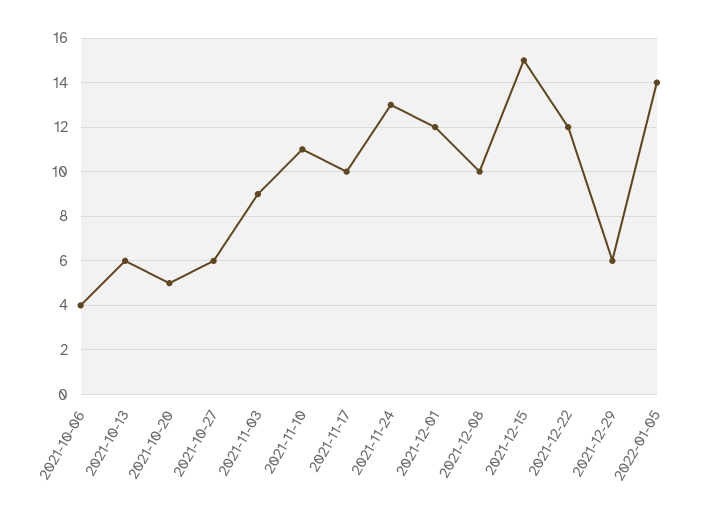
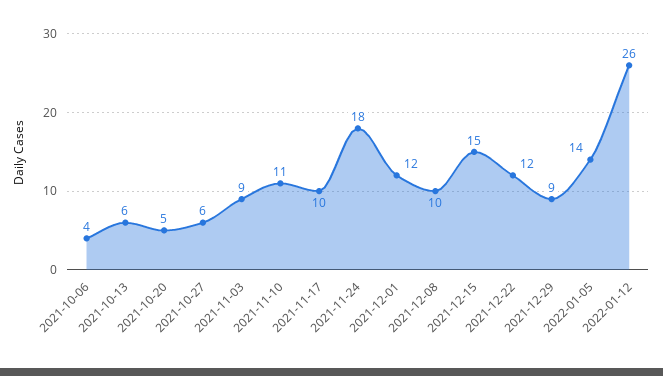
2021-11-24: 13 -> 18
2021-12-29: 6 -> 9
2022-01-12: none -> 26

